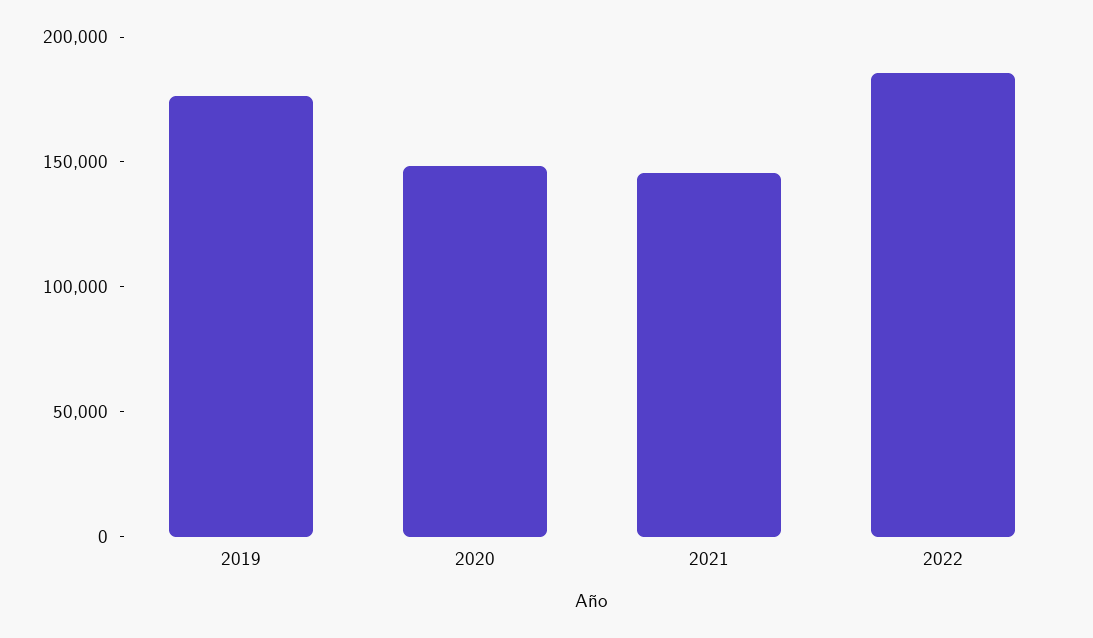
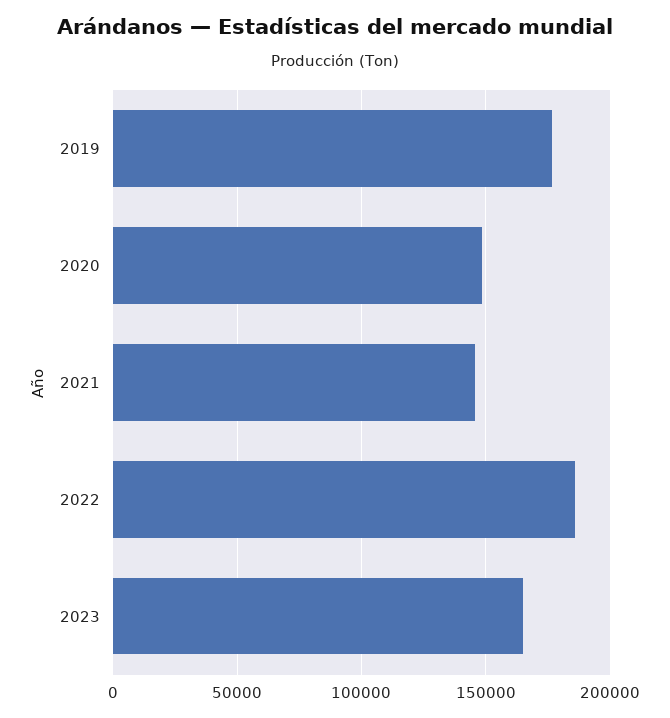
2023: none -> 165000

